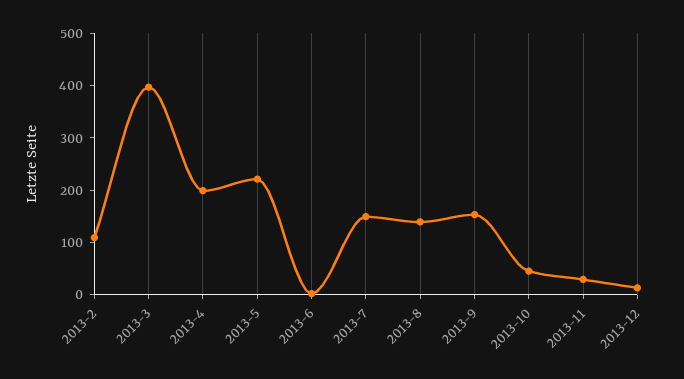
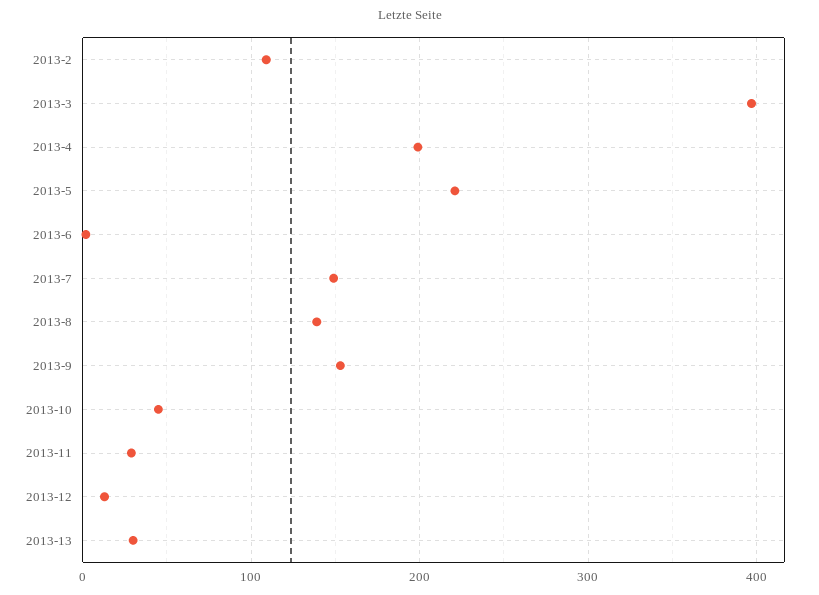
2013-13: none -> 30

